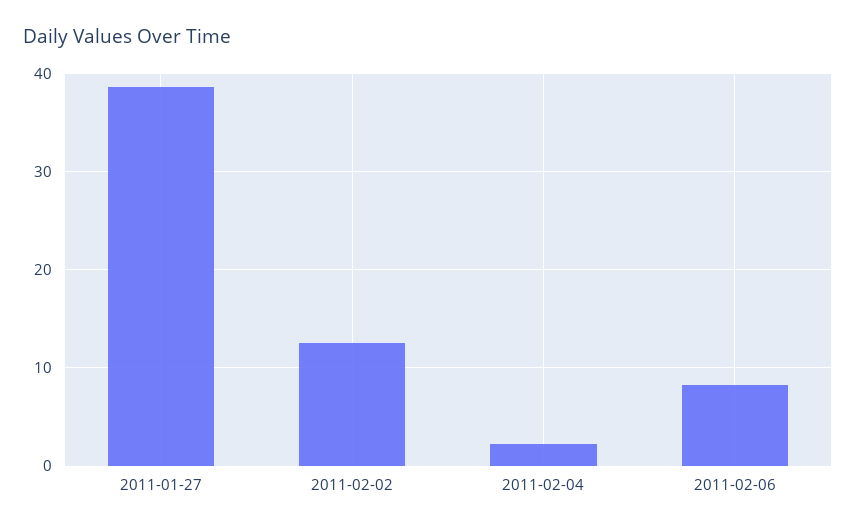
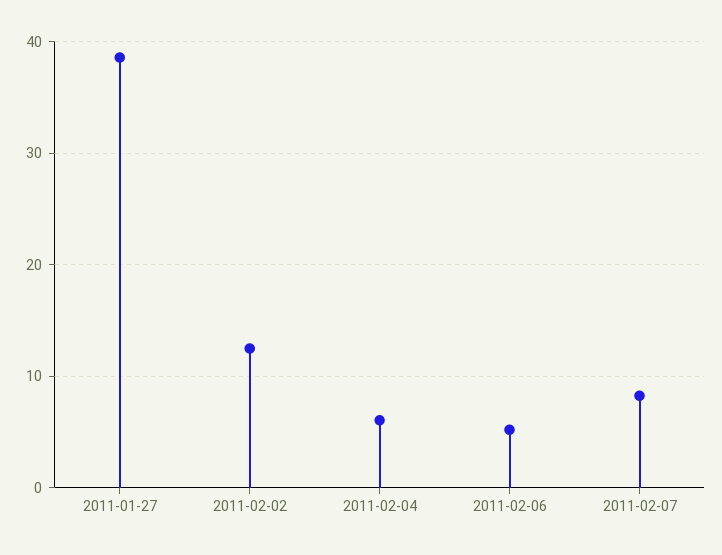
2011-02-04: 2 -> 6
2011-02-06: 8 -> 5
2011-02-07: none -> 8

